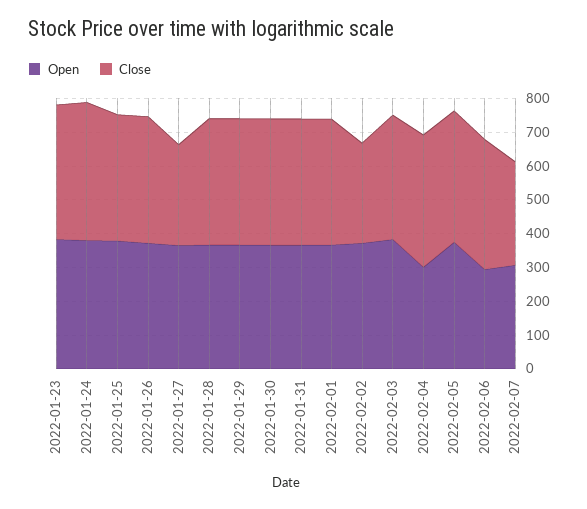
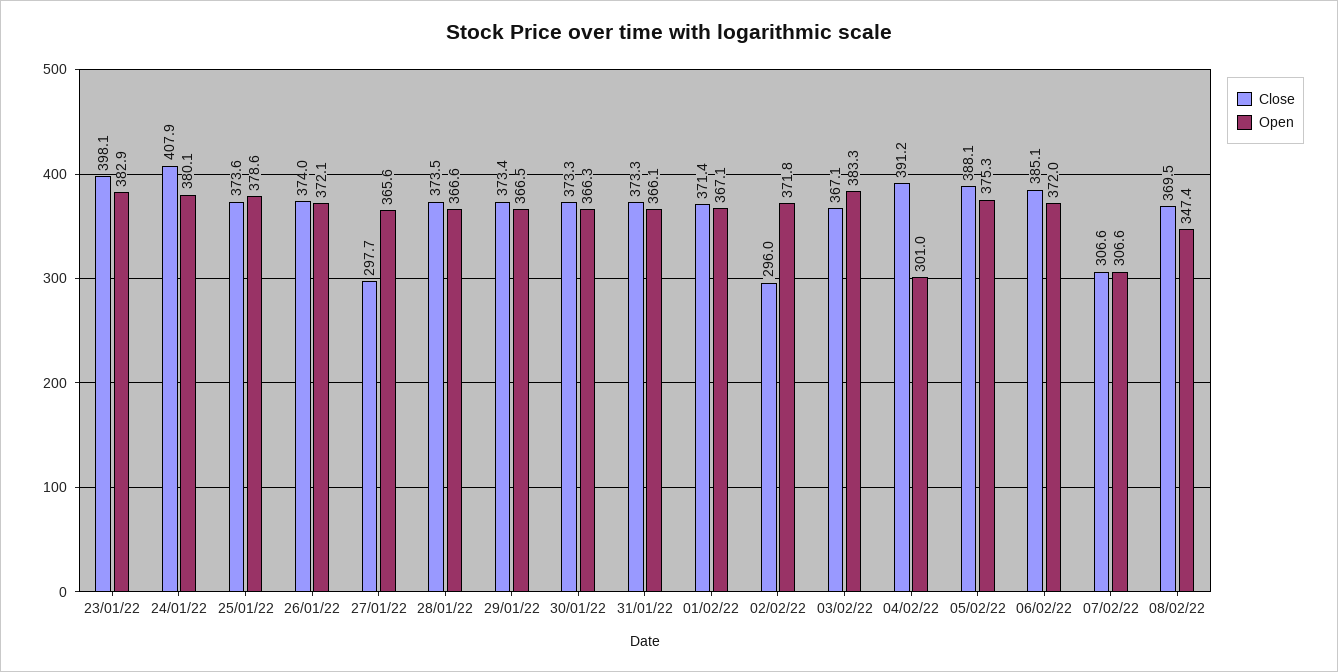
Open, 2022-02-06: 300 -> 372
Close, 08/02/22: none -> 369.5
Open, 08/02/22: none -> 347.4

